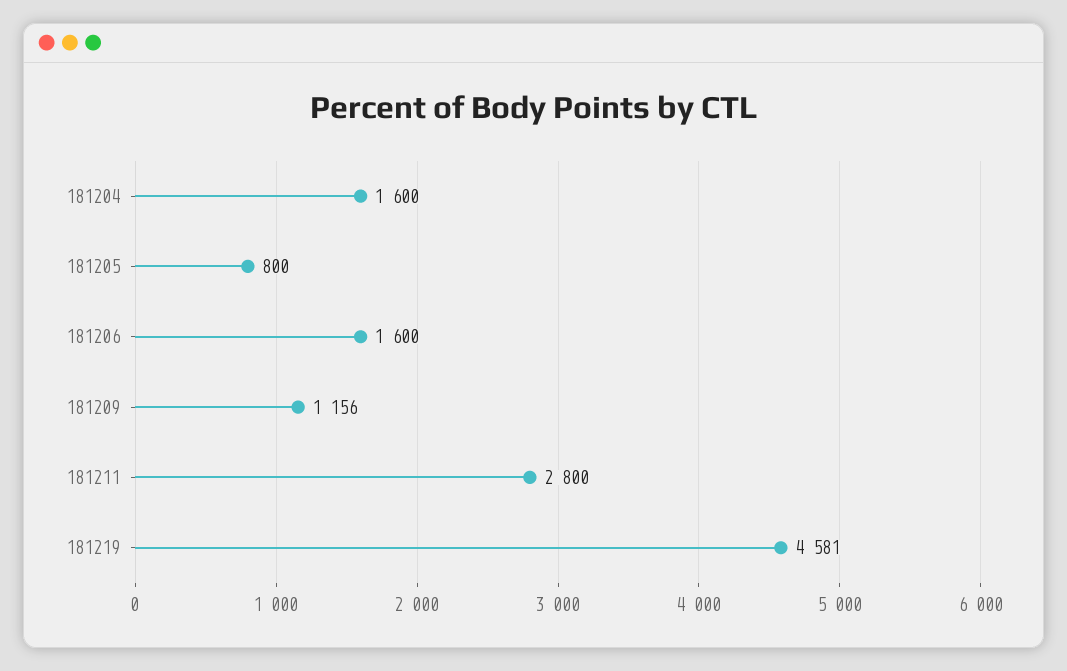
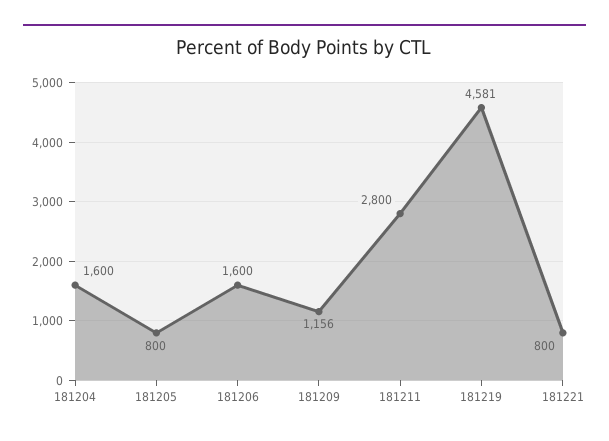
181221: none -> 800

